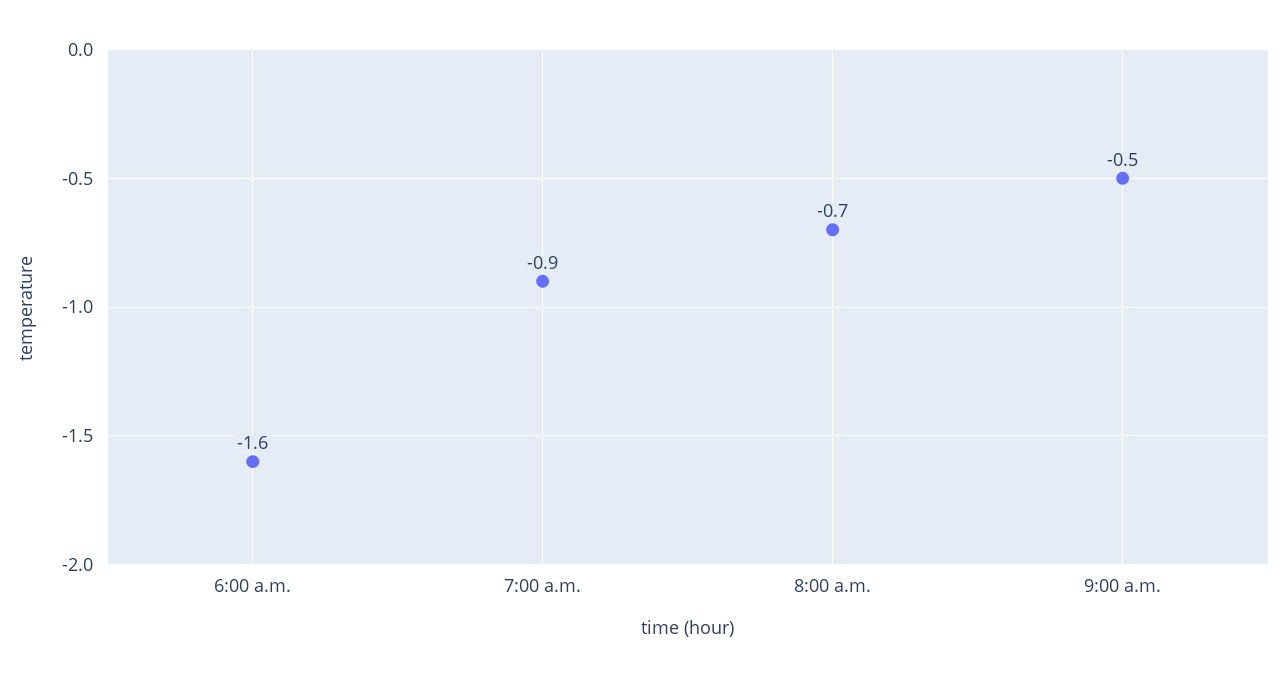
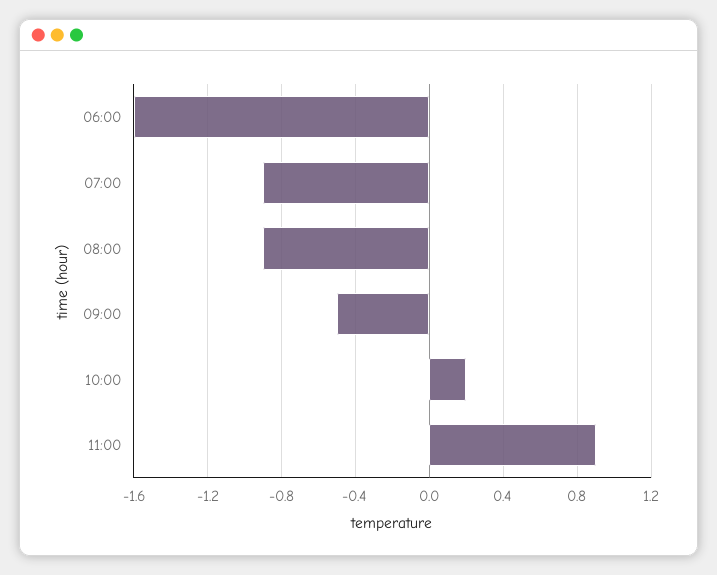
8:00 a.m.: -0.7 -> -0.9
10:00: none -> 0.2
11:00: none -> 0.9

